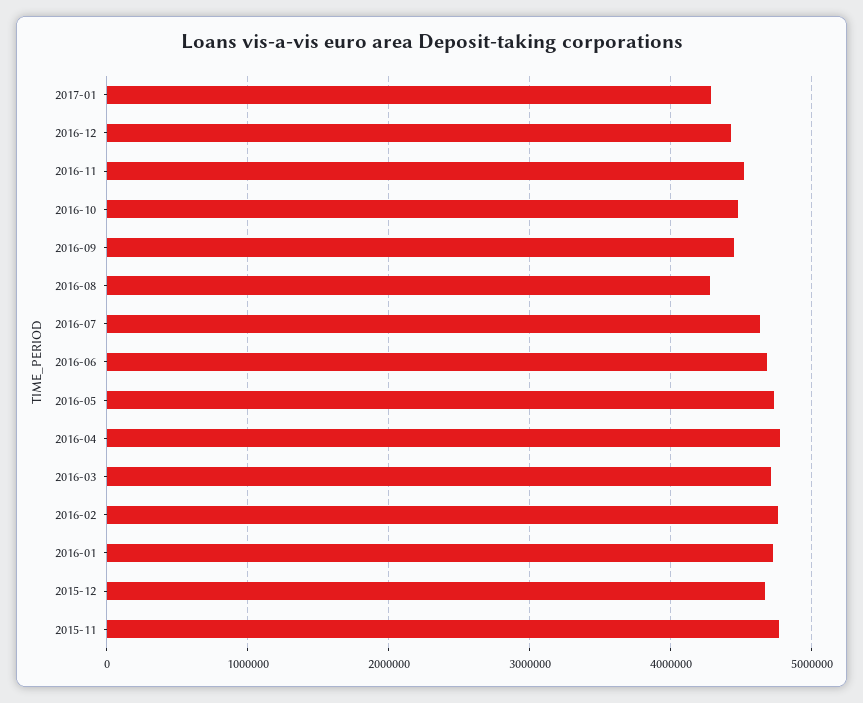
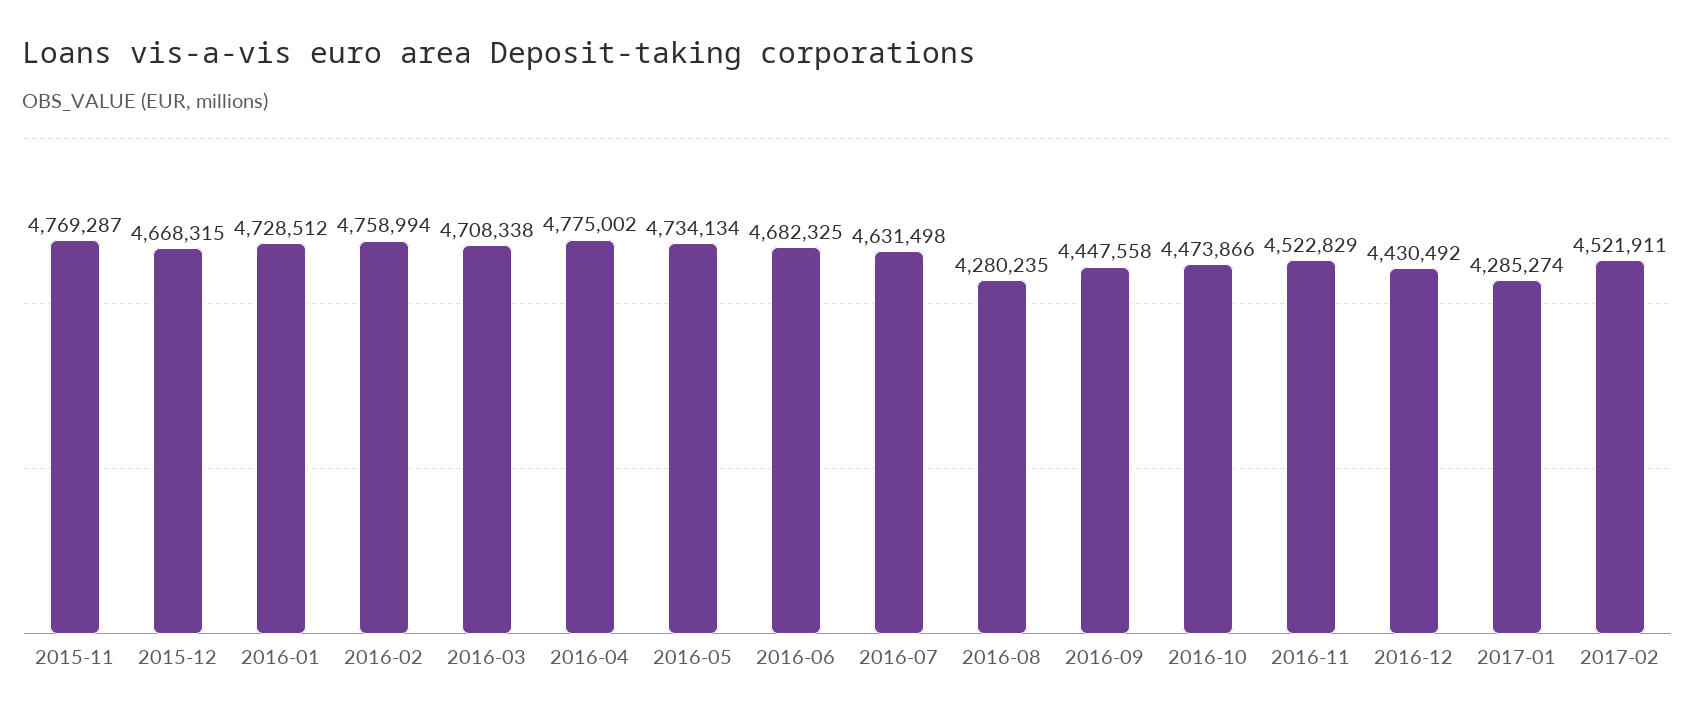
2017-02: none -> 4521911

